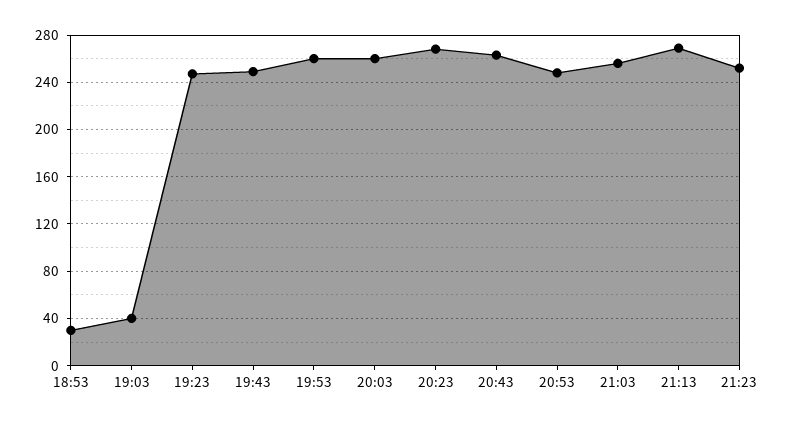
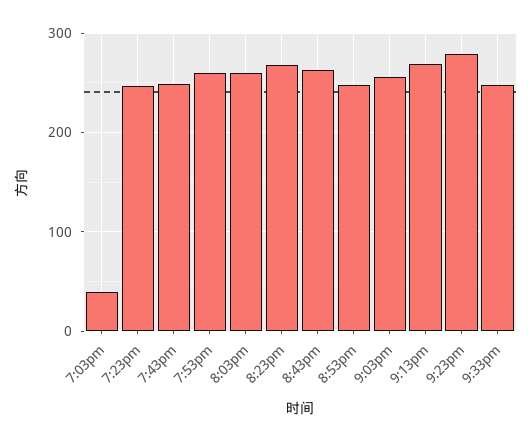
18:53: 30 -> none
21:23: 250 -> 280
9:33pm: none -> 250

